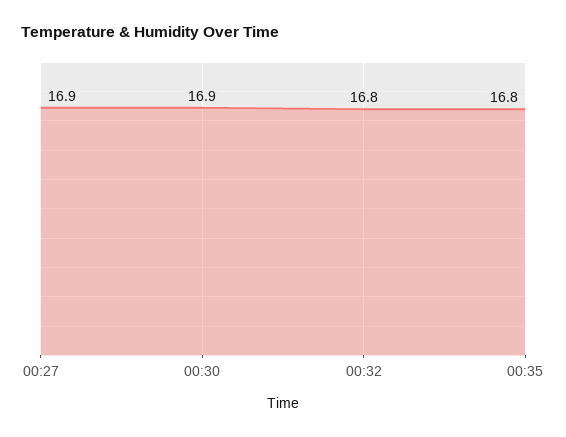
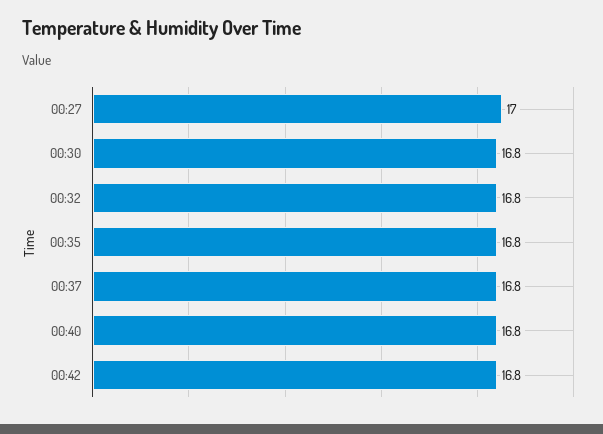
00:27: 16.9 -> 17
00:30: 16.9 -> 16.8
00:37: none -> 16.8
00:40: none -> 16.8
00:42: none -> 16.8

